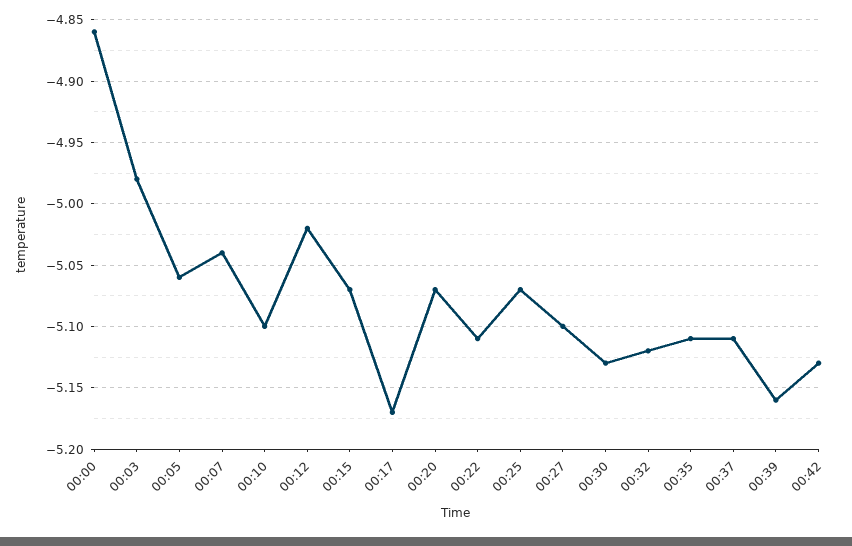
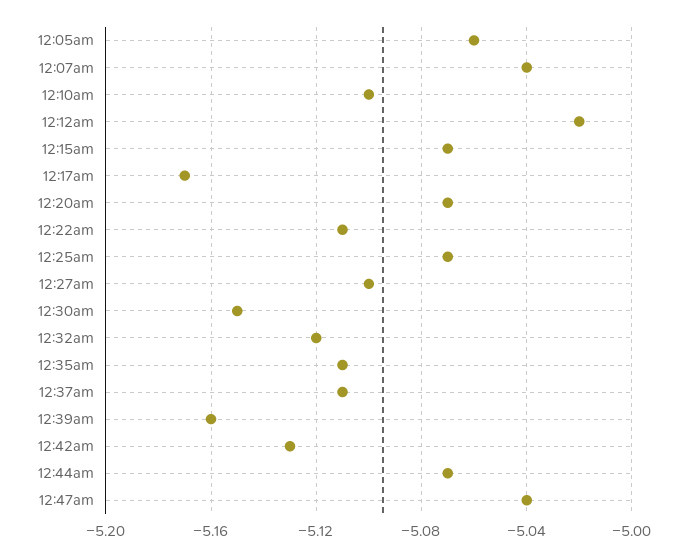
00:00: -4.86 -> none
00:03: -4.98 -> none
00:30: -5.13 -> -5.15
12:44am: none -> -5.07
12:47am: none -> -5.04

